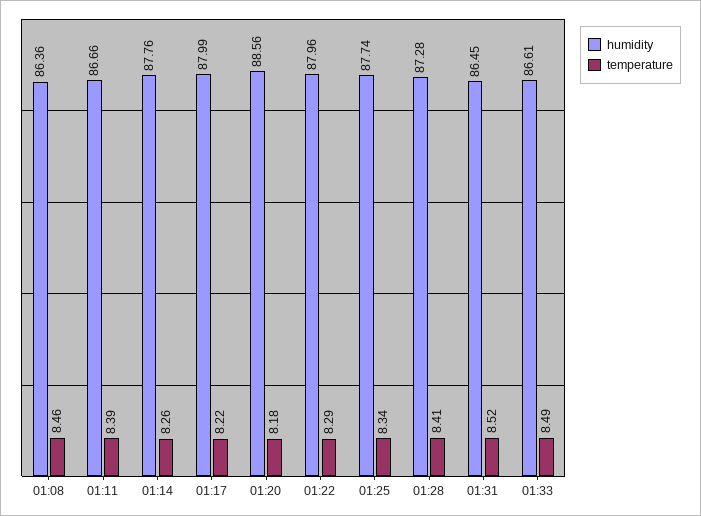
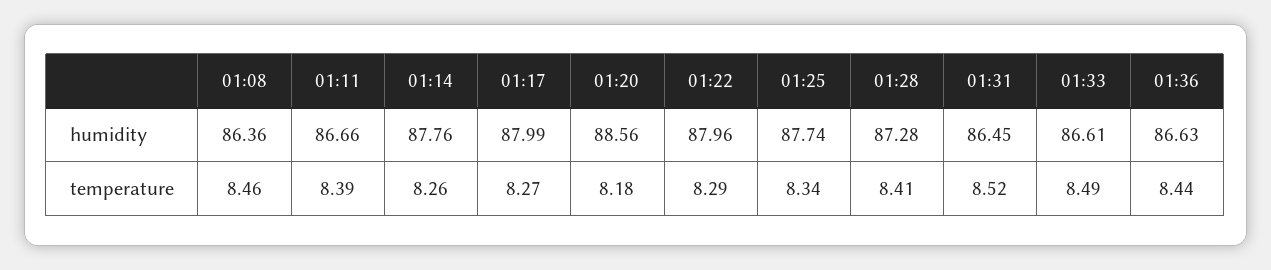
temperature, 01:17: 8.22 -> 8.27
humidity, 01:36: none -> 86.63
temperature, 01:36: none -> 8.44

